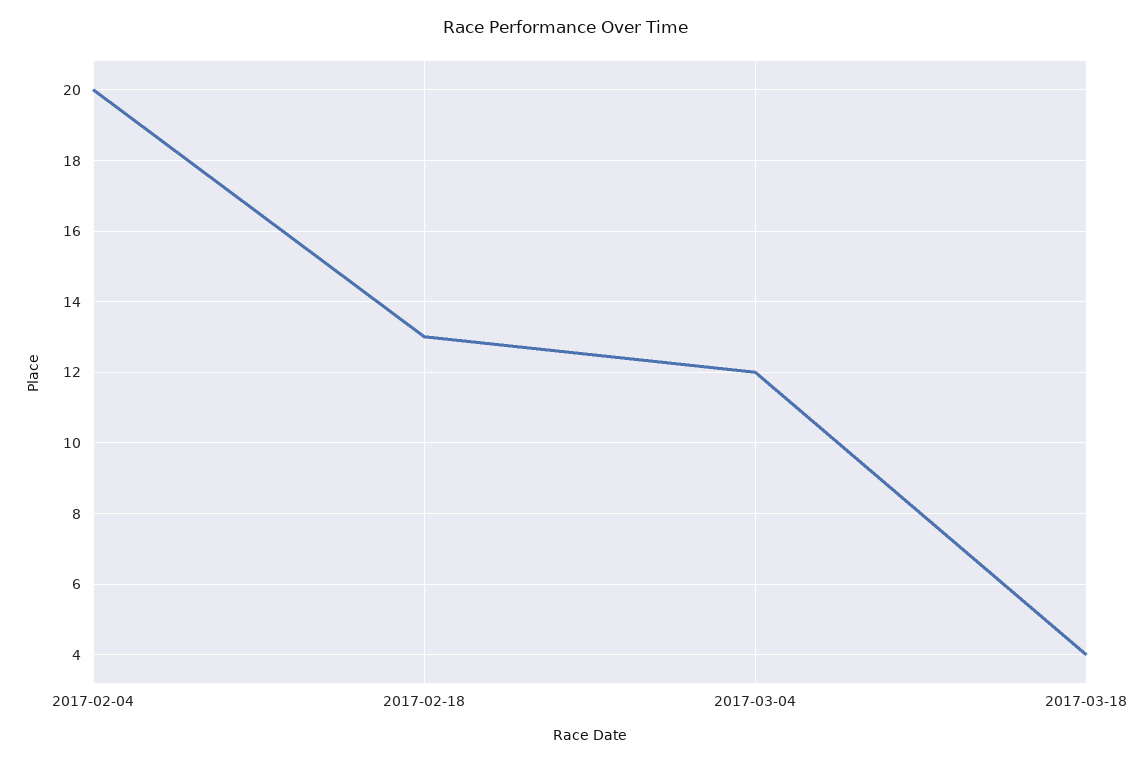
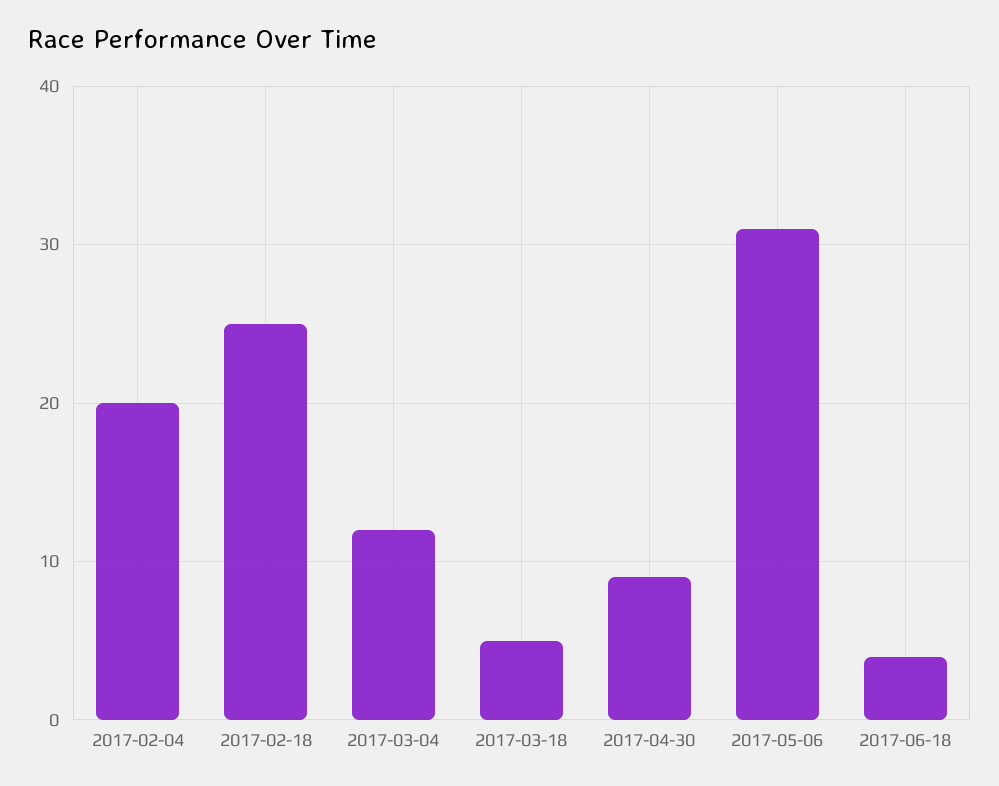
2017-02-18: 13 -> 25
2017-03-18: 4 -> 5
2017-04-30: none -> 9
2017-05-06: none -> 31
2017-06-18: none -> 4

